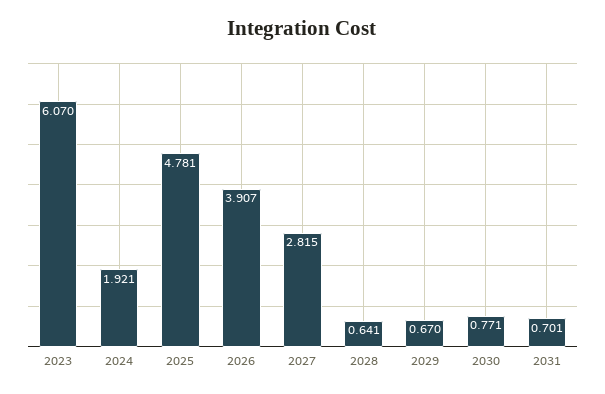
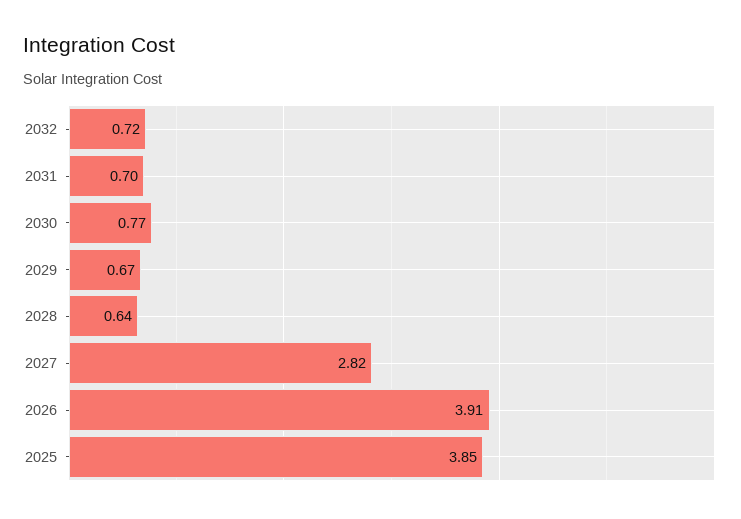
2023: 6.07 -> none
2024: 1.921 -> none
2025: 4.781 -> 3.85
2032: none -> 0.72

